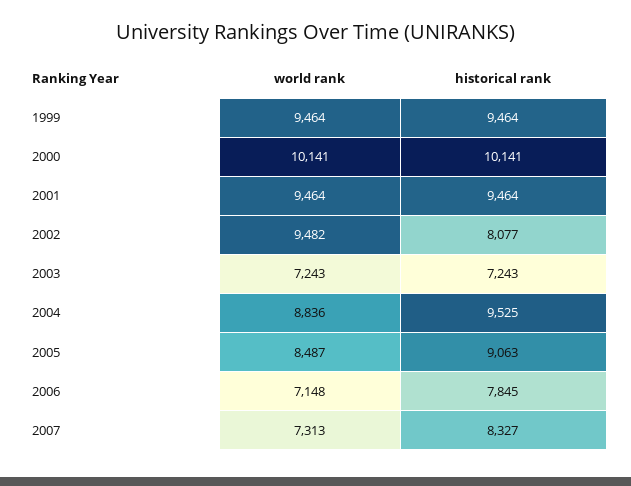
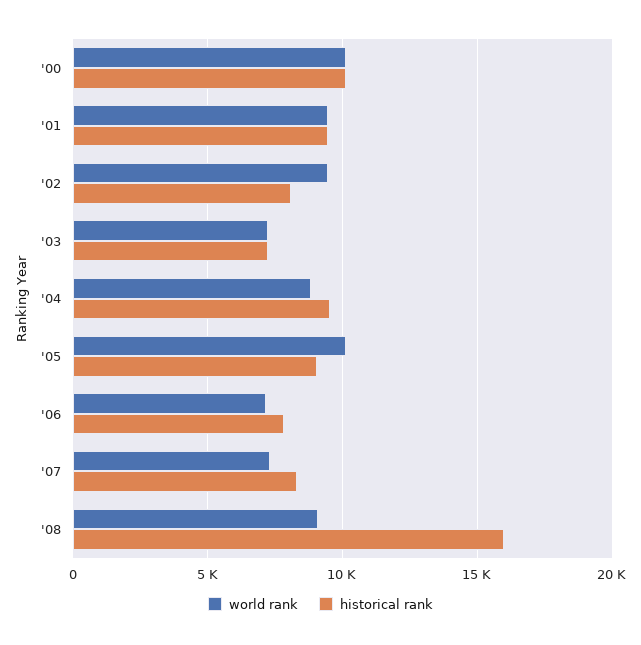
world rank, 1999: 9464 -> none
historical rank, 1999: 9464 -> none
world rank, 2005: 8487 -> 10000
world rank, '08: none -> 9000
historical rank, '08: none -> 16000

